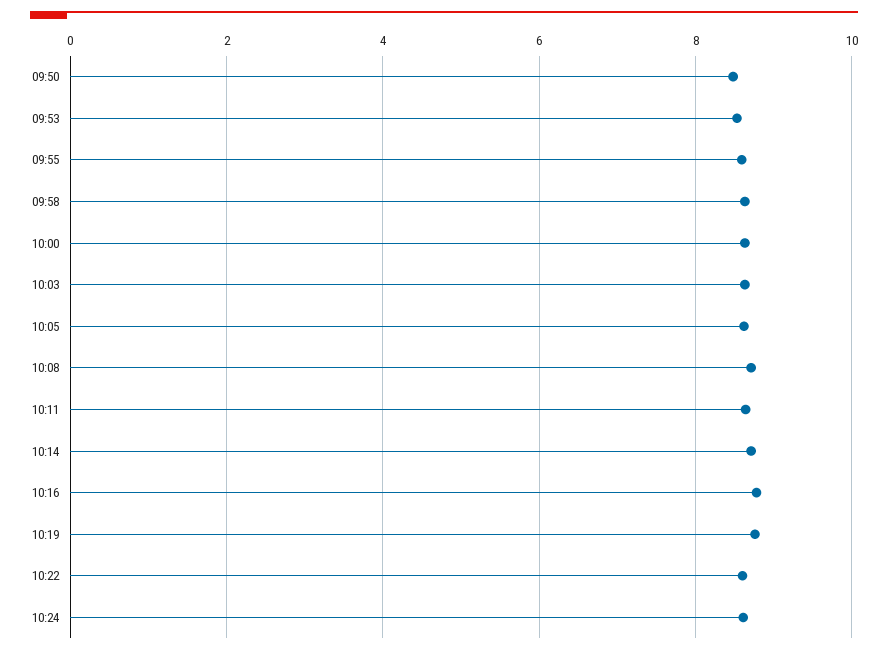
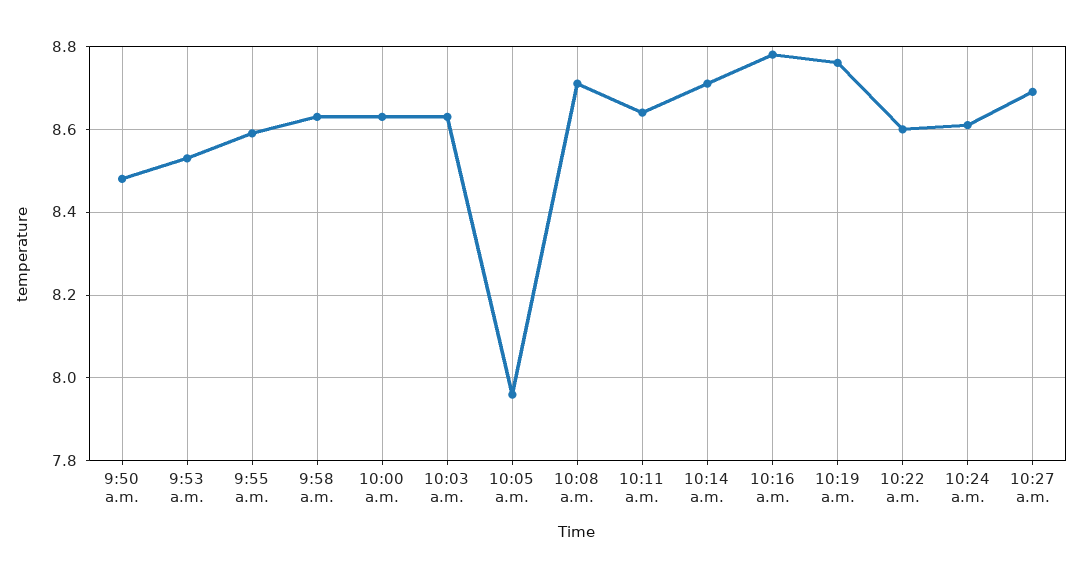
10:05: 8.6 -> 7.95
10:27 a.m.: none -> 8.7

